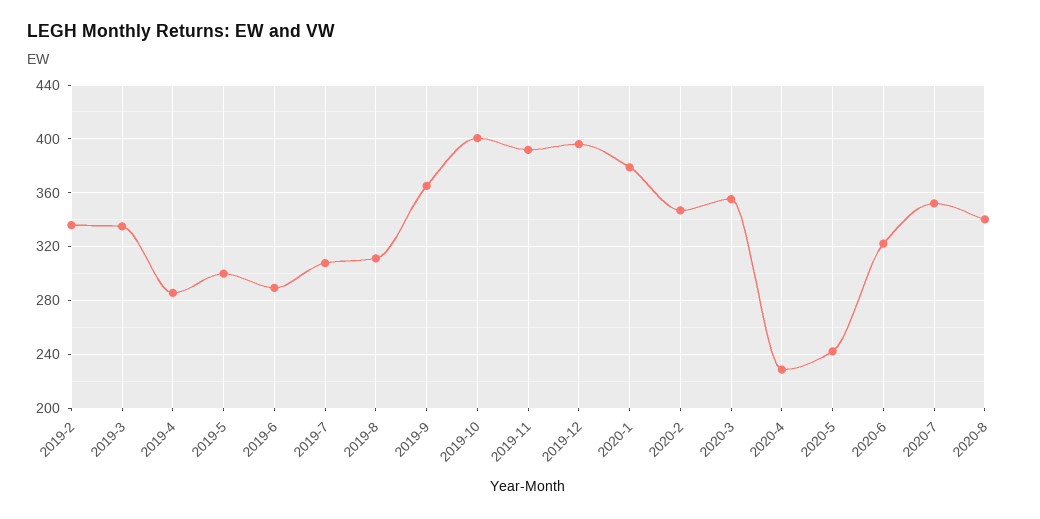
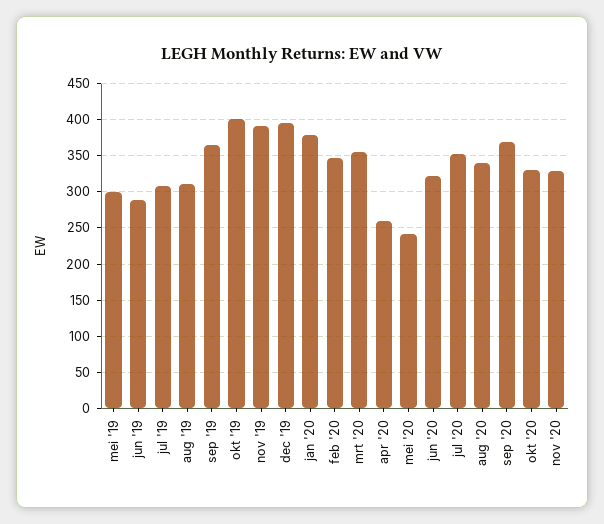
2019-2: 335 -> none
2019-3: 335 -> none
2019-4: 285 -> none
2020-4: 230 -> 260
sep '20: none -> 370
okt '20: none -> 330
nov '20: none -> 330

